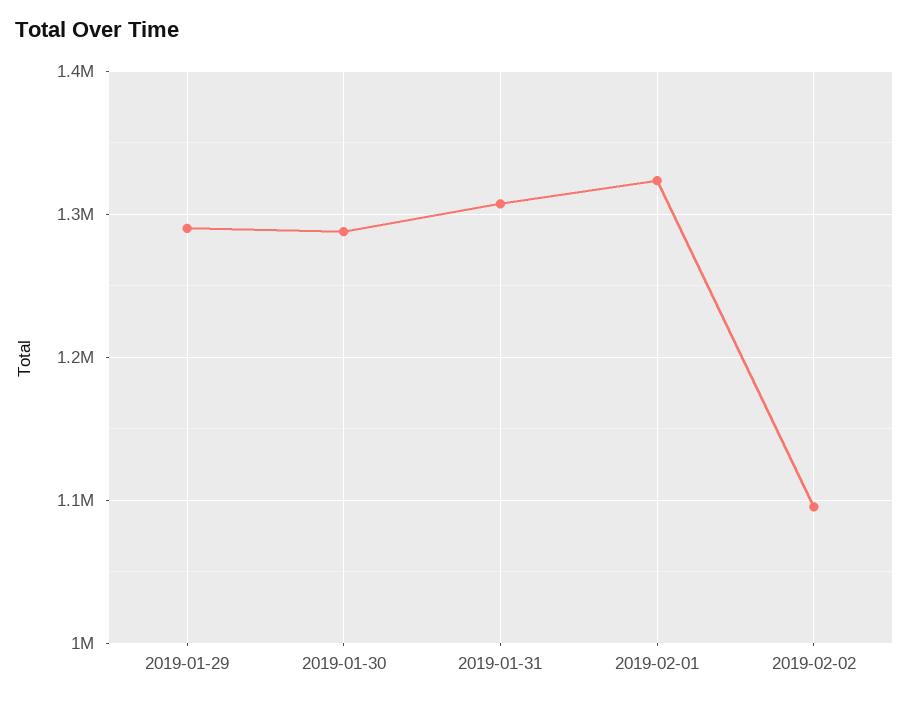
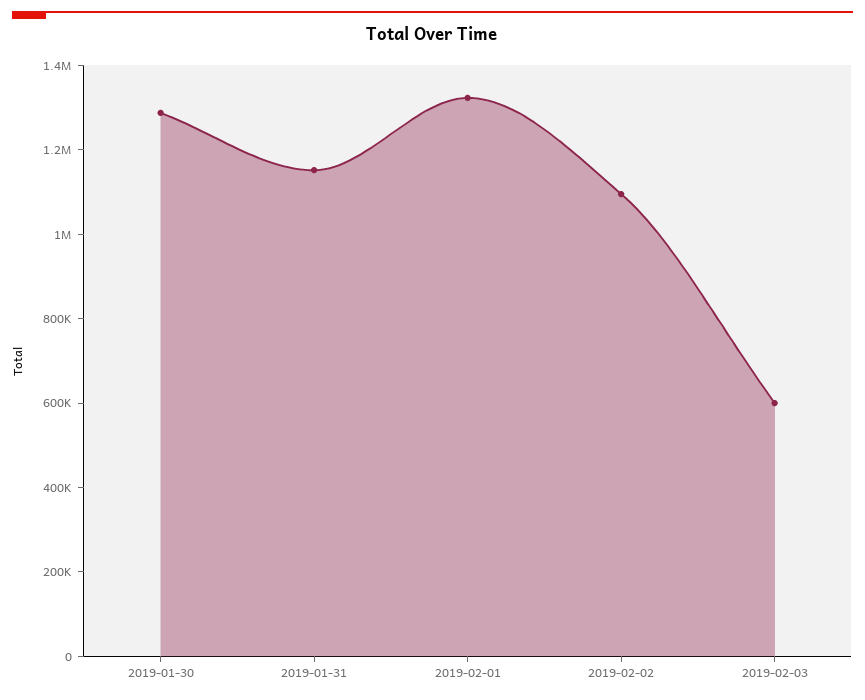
2019-01-29: 1290000 -> none
2019-01-31: 1310000 -> 1150000
2019-02-03: none -> 600000

